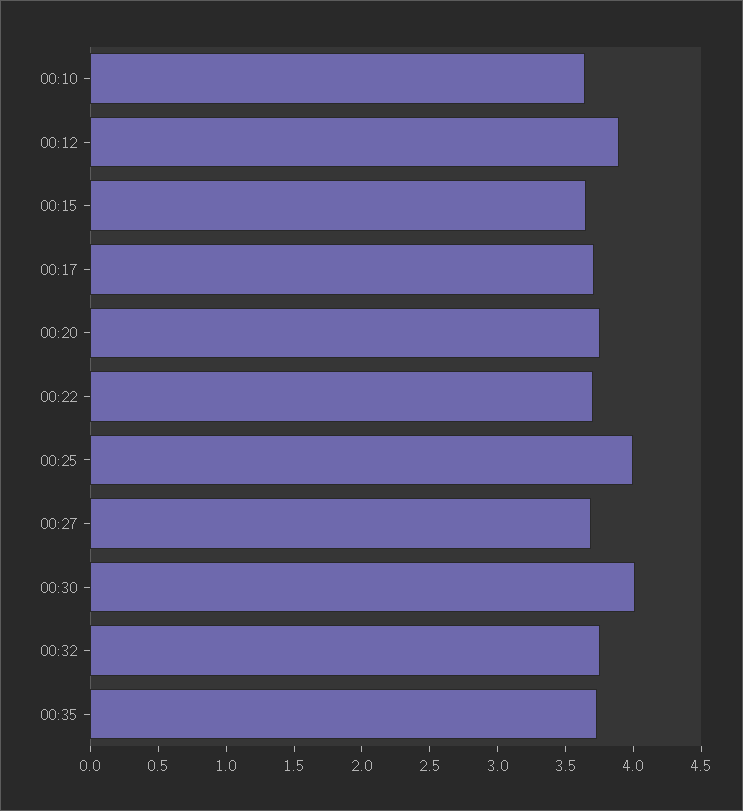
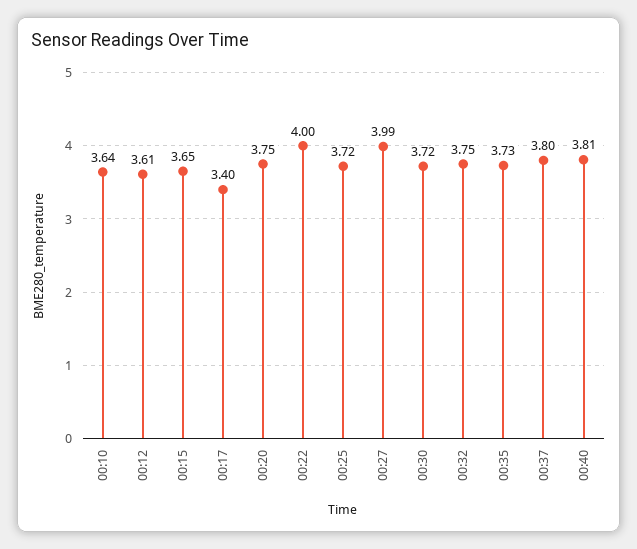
00:12: 3.9 -> 3.61
00:17: 3.7 -> 3.4
00:22: 3.7 -> 4
00:25: 4 -> 3.72
00:27: 3.7 -> 3.99
00:30: 4 -> 3.72
00:37: none -> 3.8
00:40: none -> 3.81

